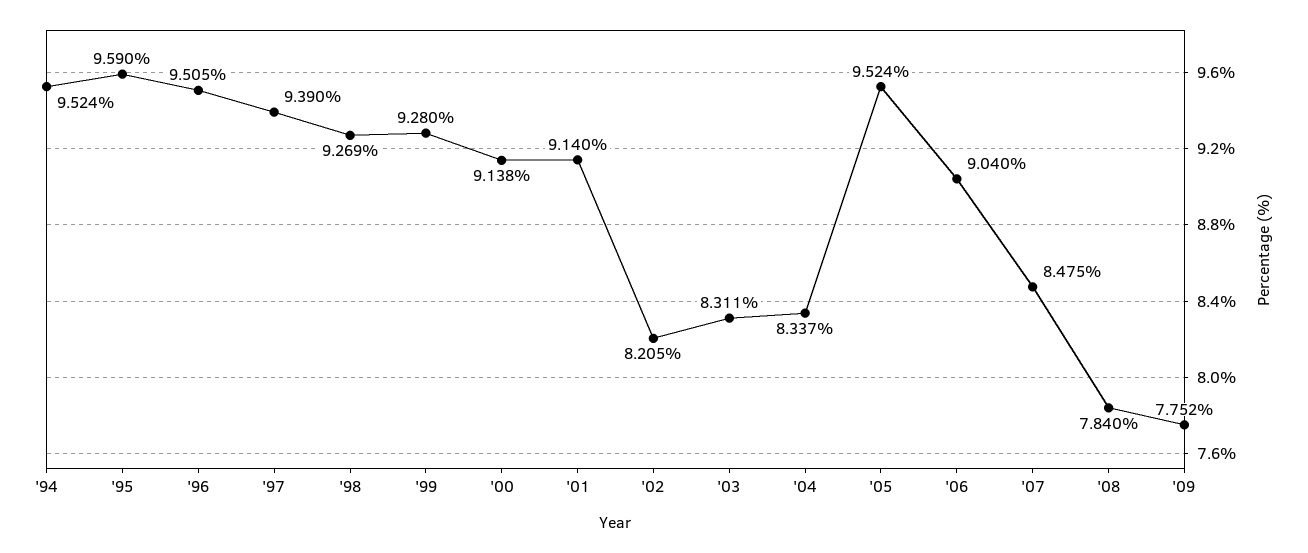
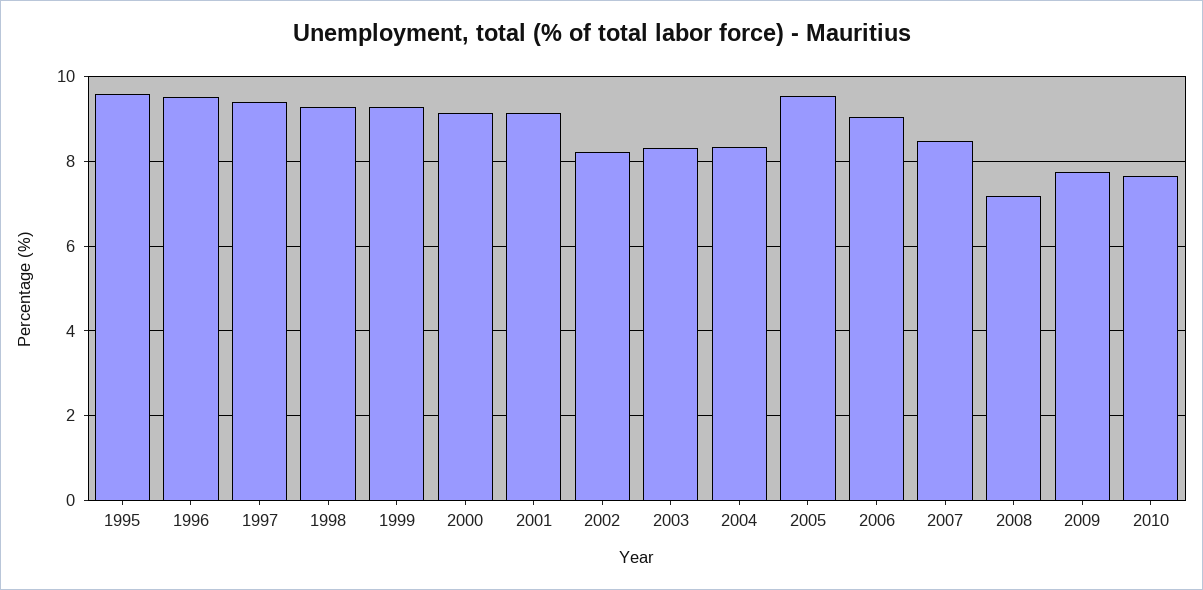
'94: 9.524 -> none
'08: 7.84 -> 7.2
2010: none -> 7.6

